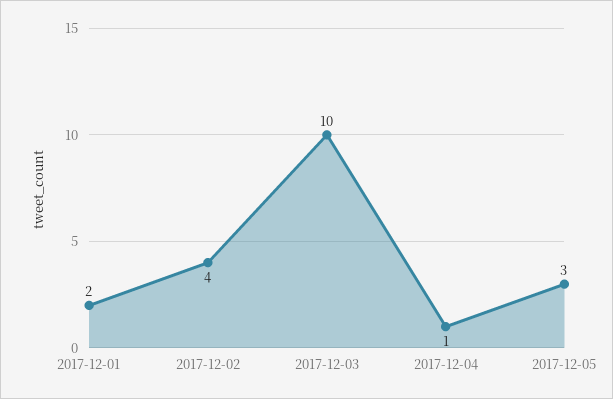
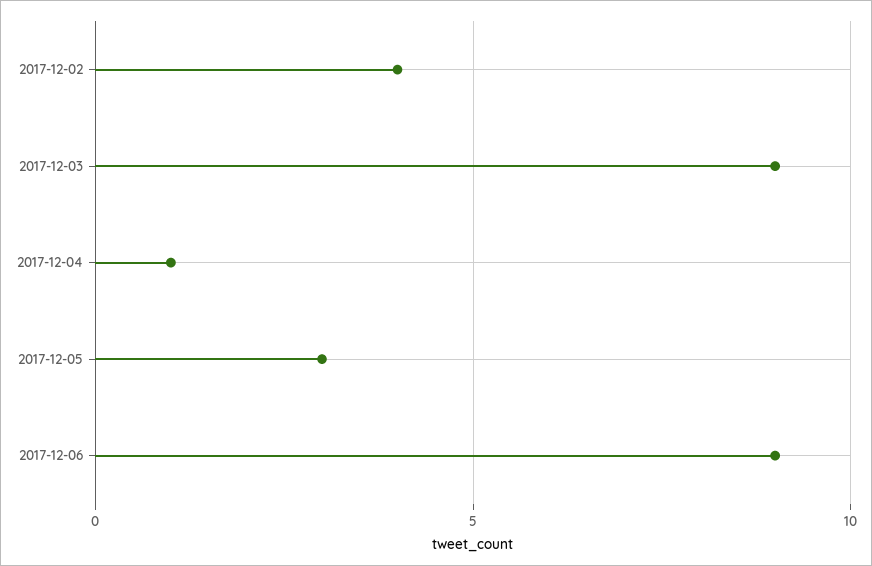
2017-12-01: 2 -> none
2017-12-03: 10 -> 9
2017-12-06: none -> 9

